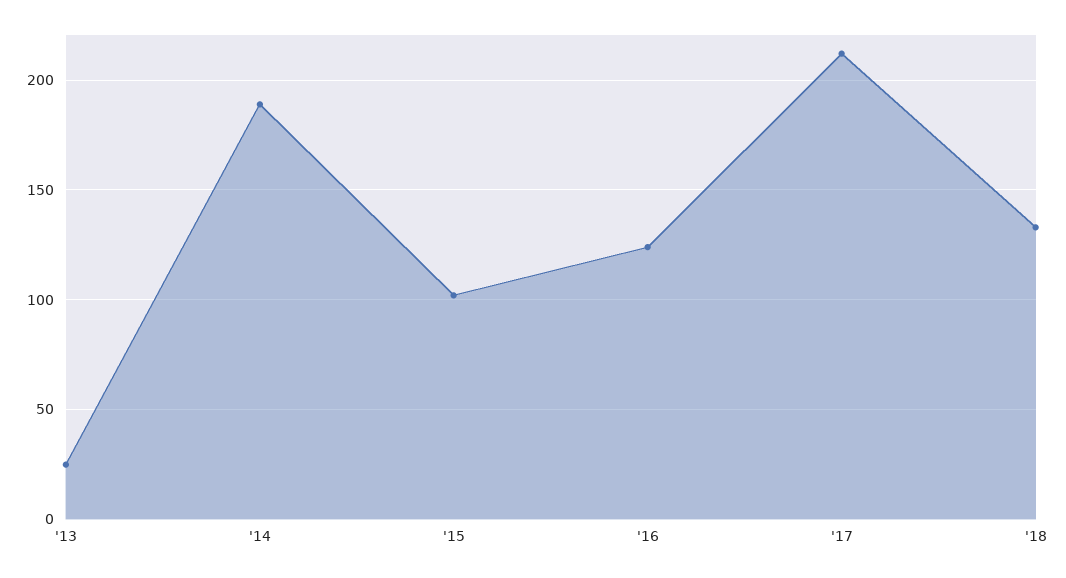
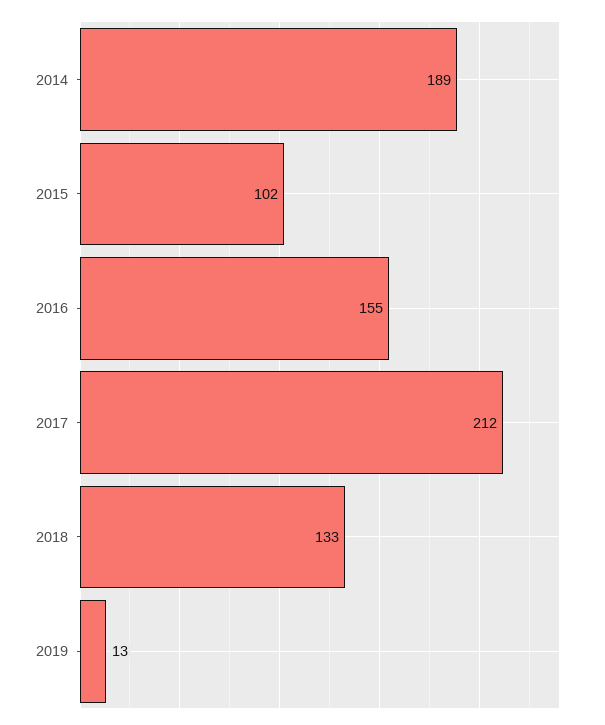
'13: 25 -> none
'16: 125 -> 155
2019: none -> 13

